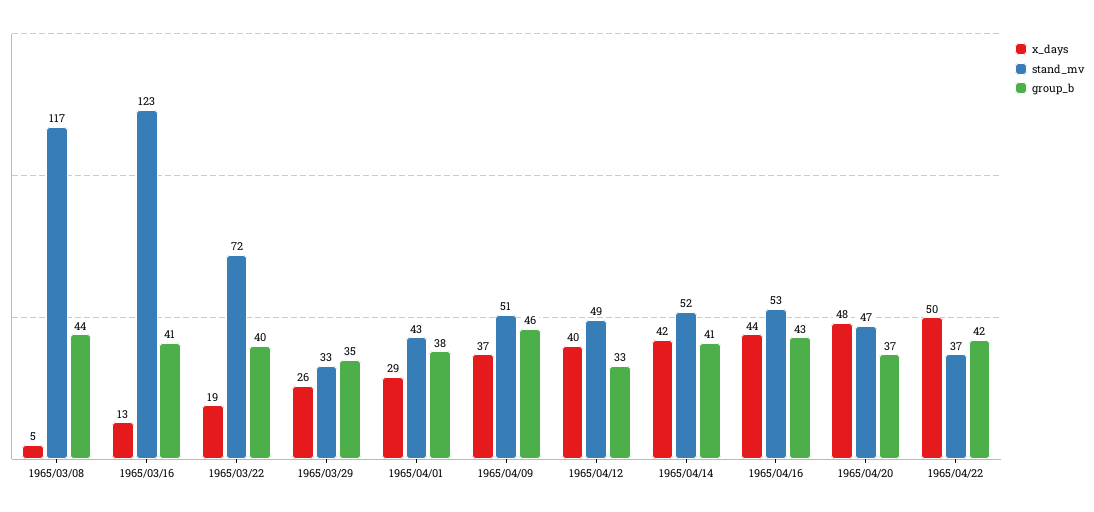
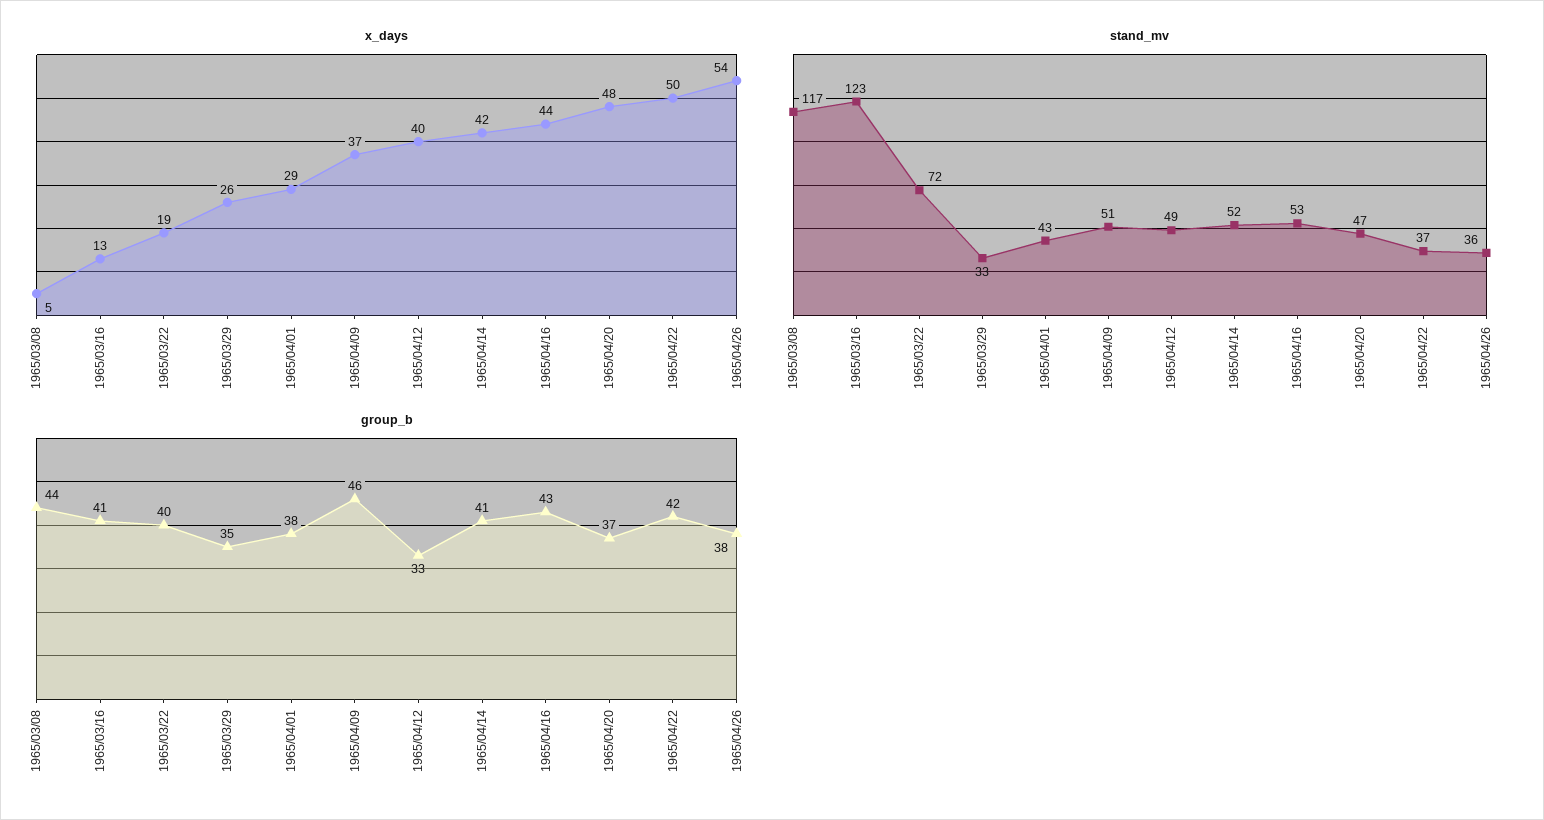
x_days, 1965/04/26: none -> 54
stand_mv, 1965/04/26: none -> 36
group_b, 1965/04/26: none -> 38

